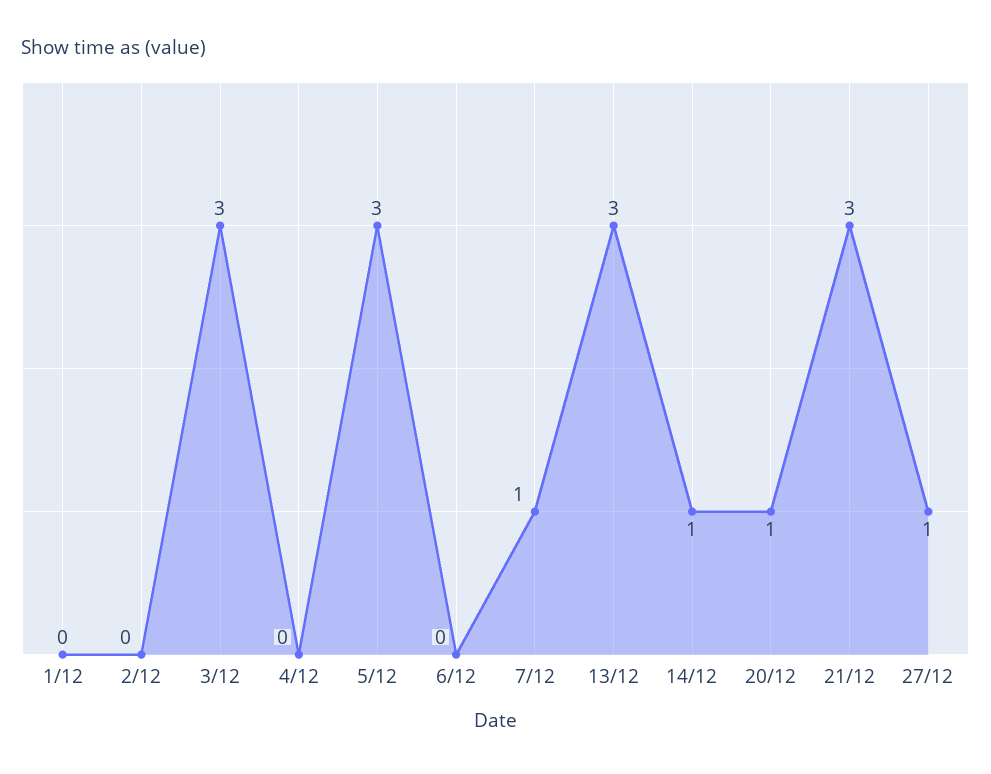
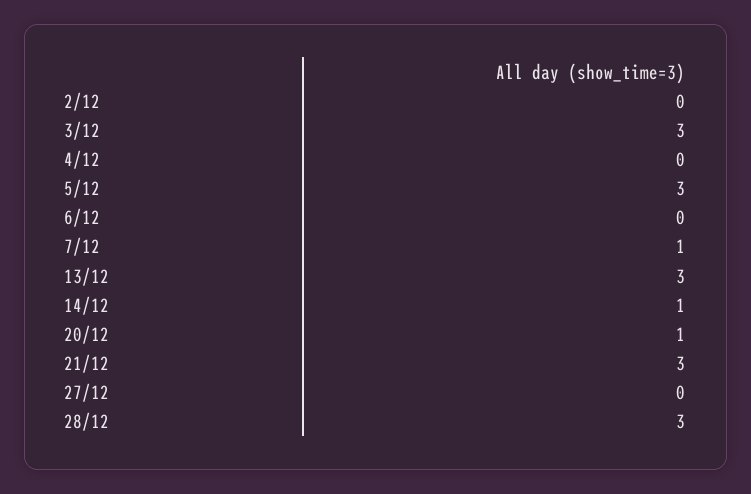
1/12: 0 -> none
27/12: 1 -> 0
28/12: none -> 3

